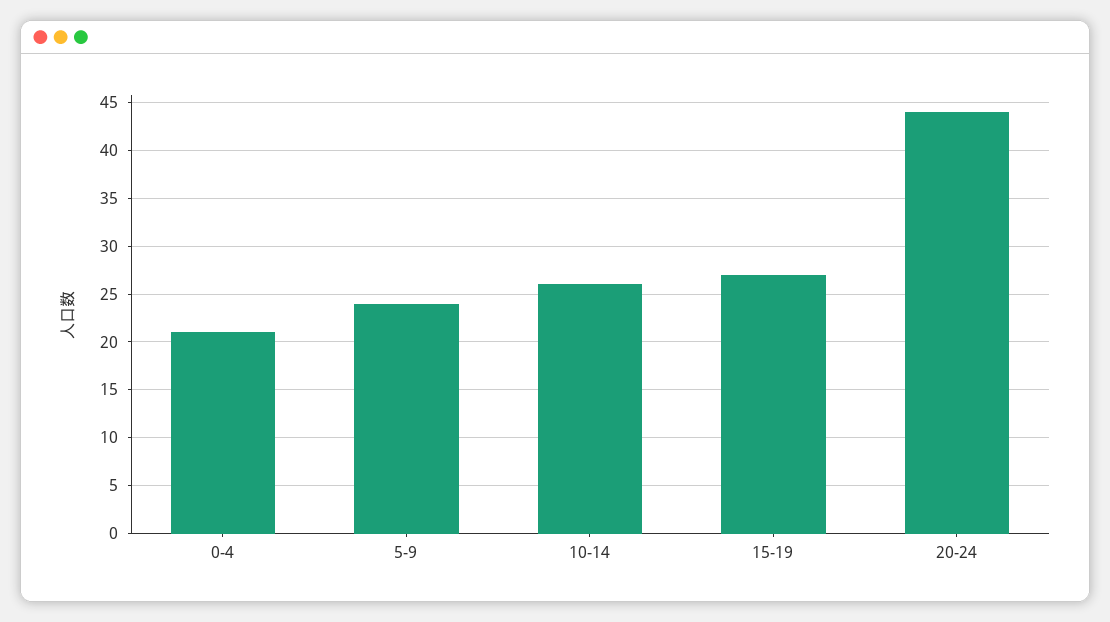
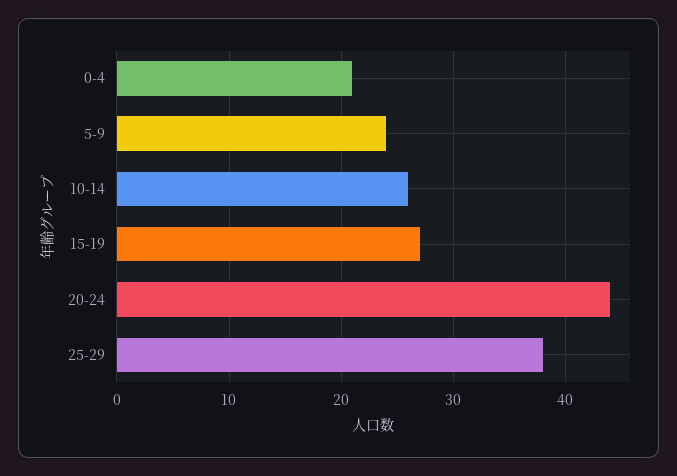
25-29: none -> 38

